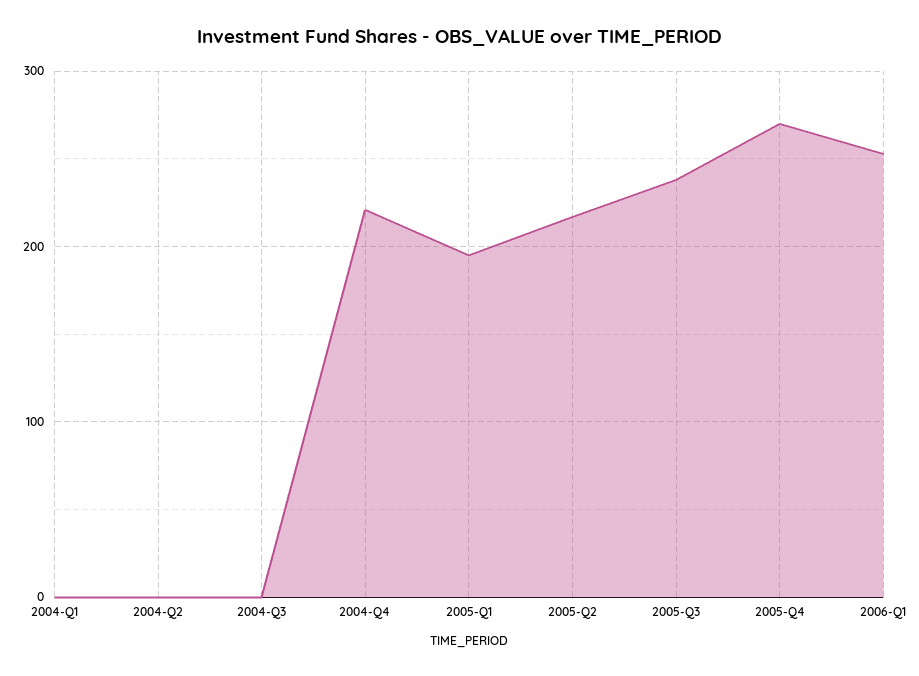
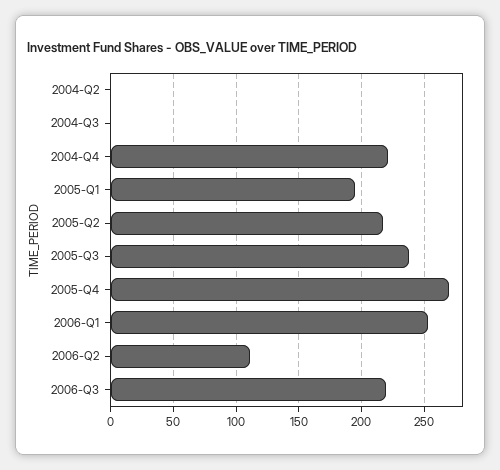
2004-Q1: 0 -> none
2006-Q2: none -> 110
2006-Q3: none -> 220

